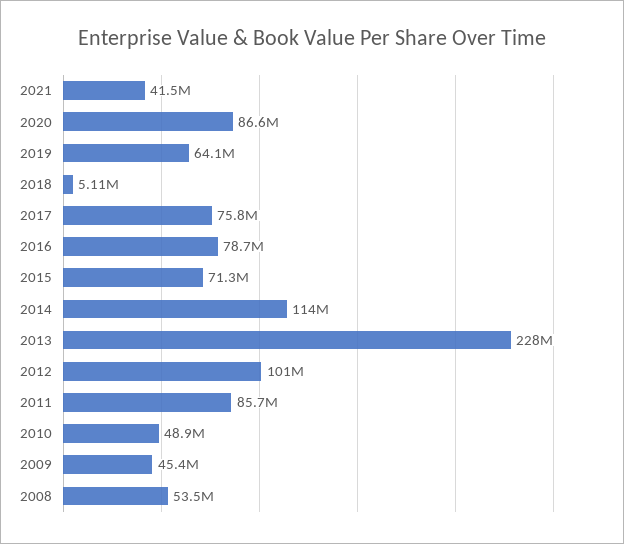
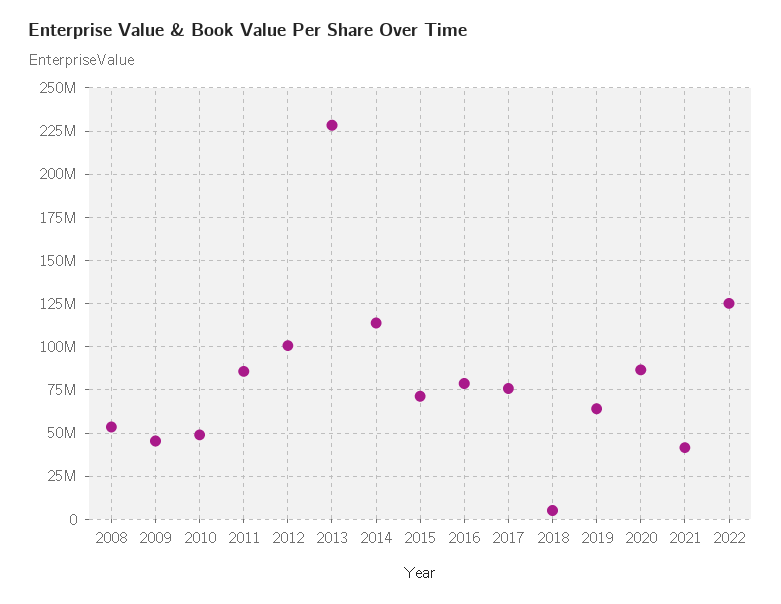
2022: none -> 125000000

